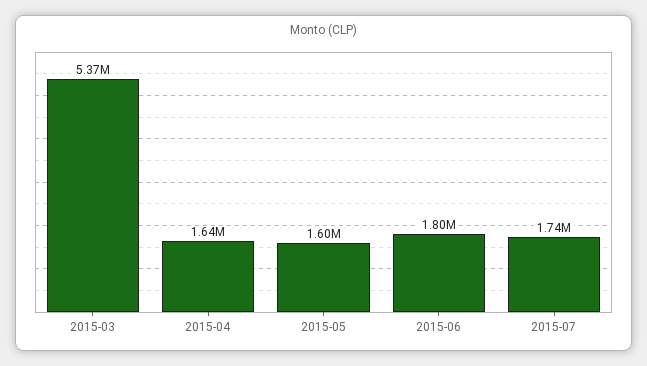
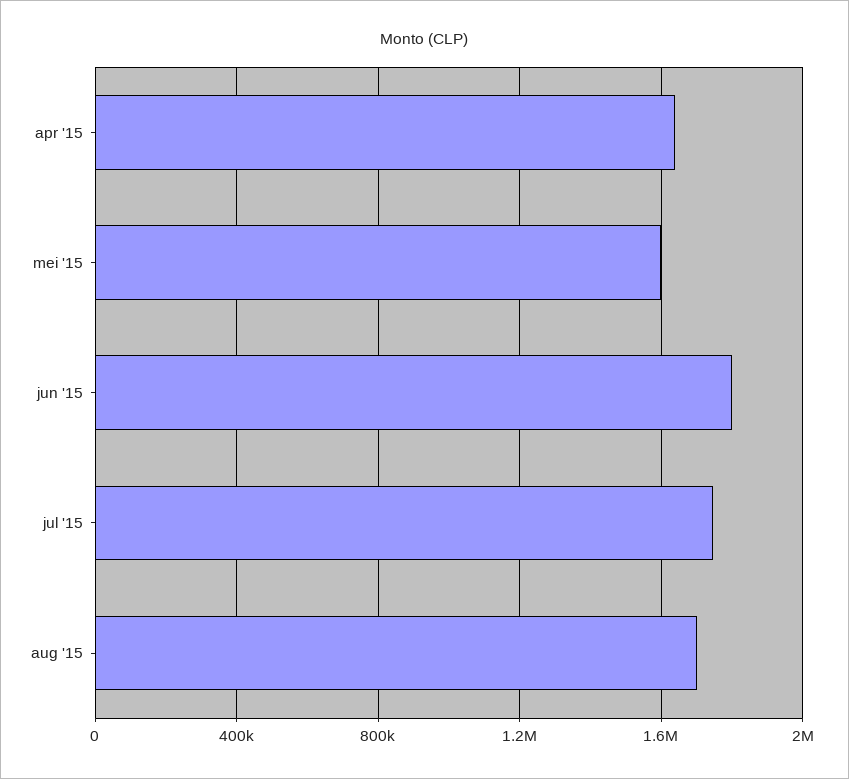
2015-03: 5370000 -> none
aug '15: none -> 1700000

